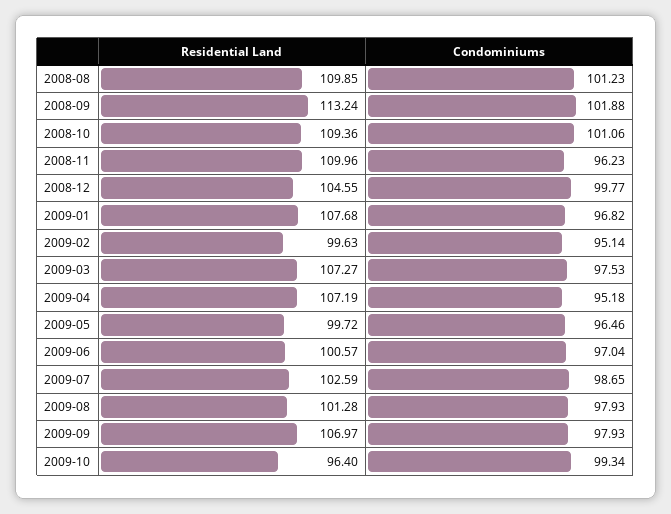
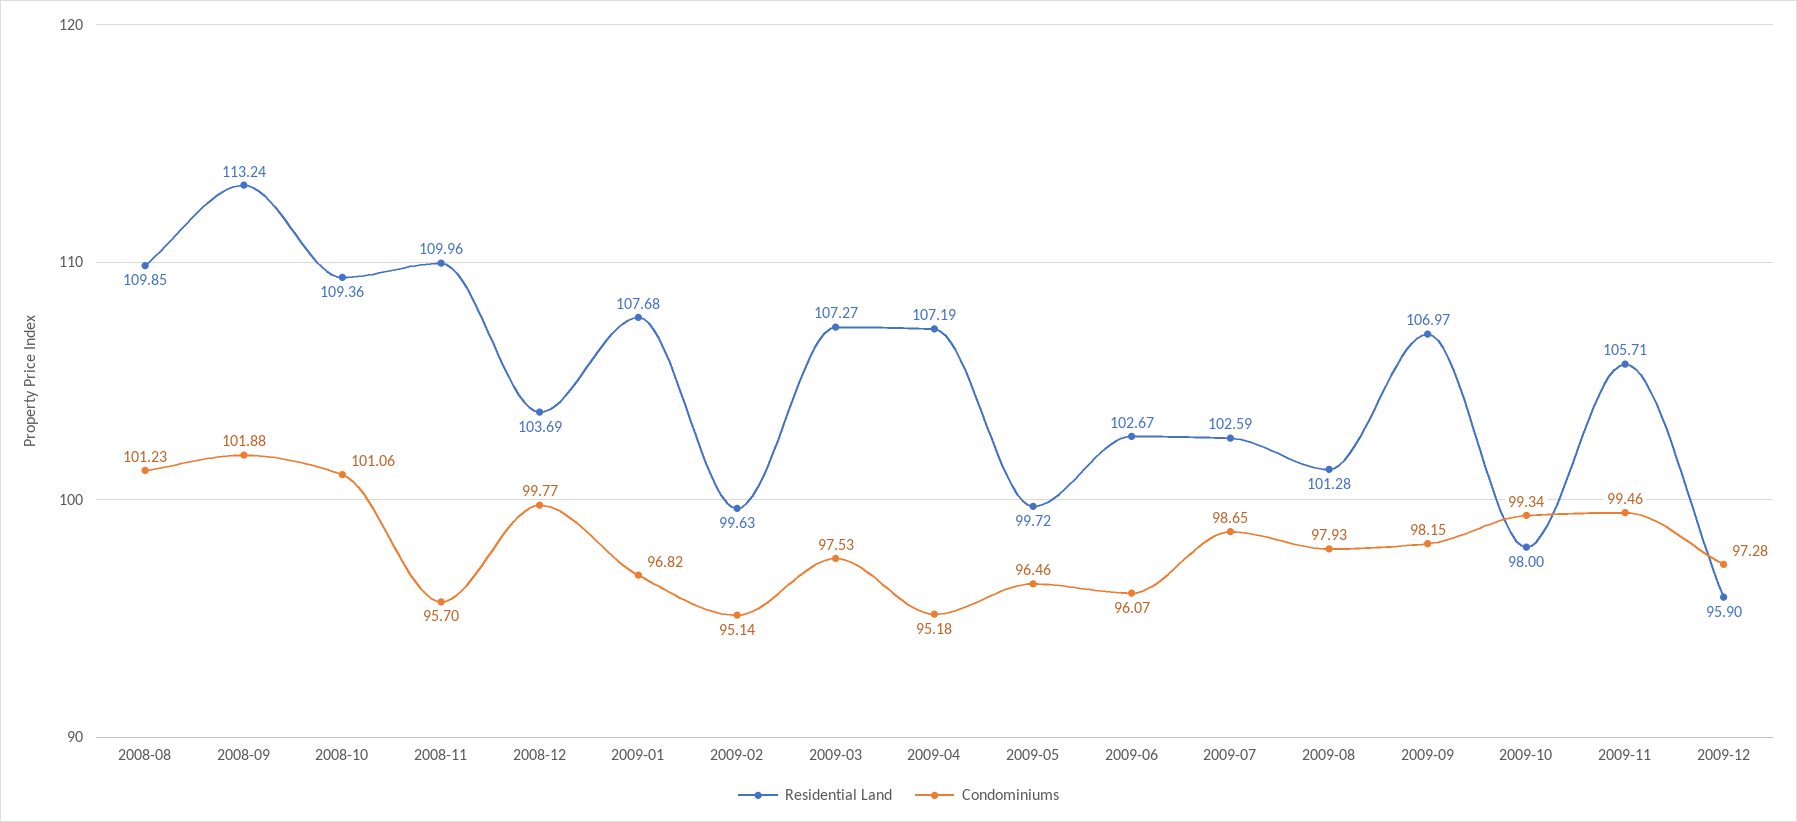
Condominiums, 2008-11: 96.23 -> 95.7
Residential Land, 2008-12: 104.55 -> 103.69
Residential Land, 2009-06: 100.57 -> 102.67
Condominiums, 2009-06: 97.04 -> 96.07
Condominiums, 2009-09: 97.93 -> 98.15
Residential Land, 2009-10: 96.4 -> 98
Residential Land, 2009-11: none -> 105.71
Condominiums, 2009-11: none -> 99.46
Residential Land, 2009-12: none -> 95.9
Condominiums, 2009-12: none -> 97.28

